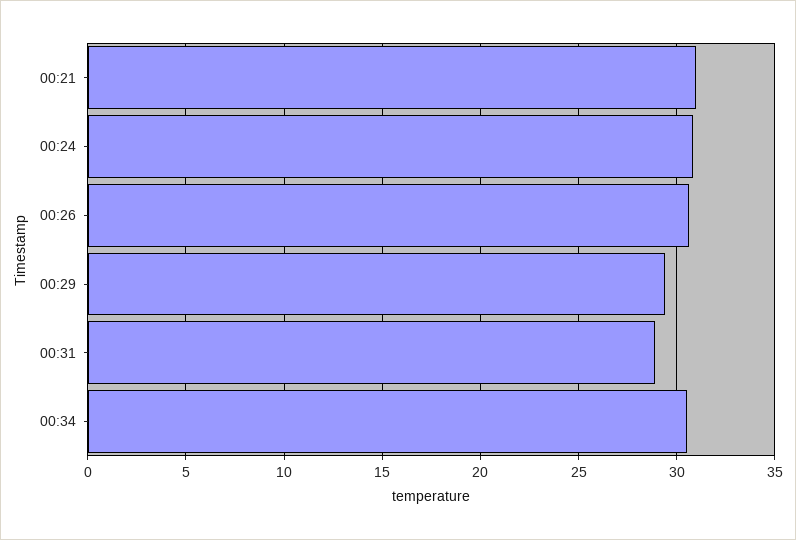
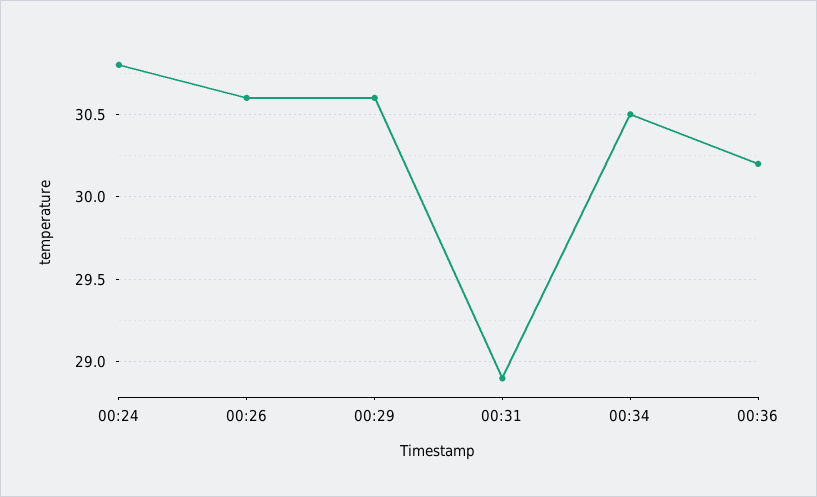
00:21: 31 -> none
00:29: 29.5 -> 30.6
00:36: none -> 30.2

